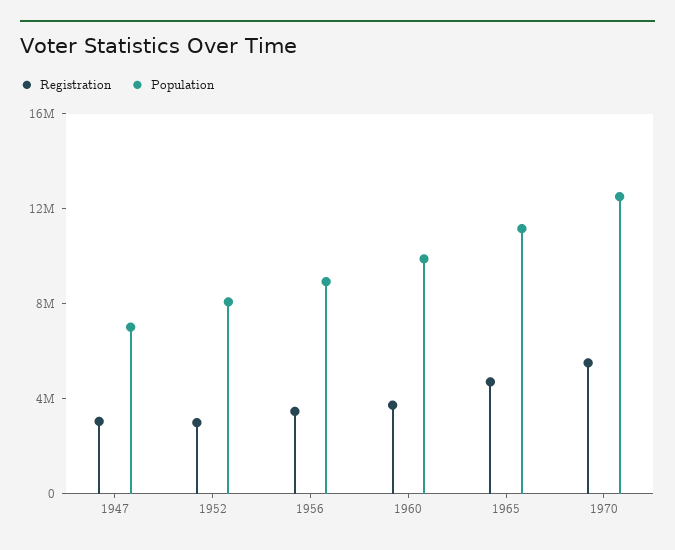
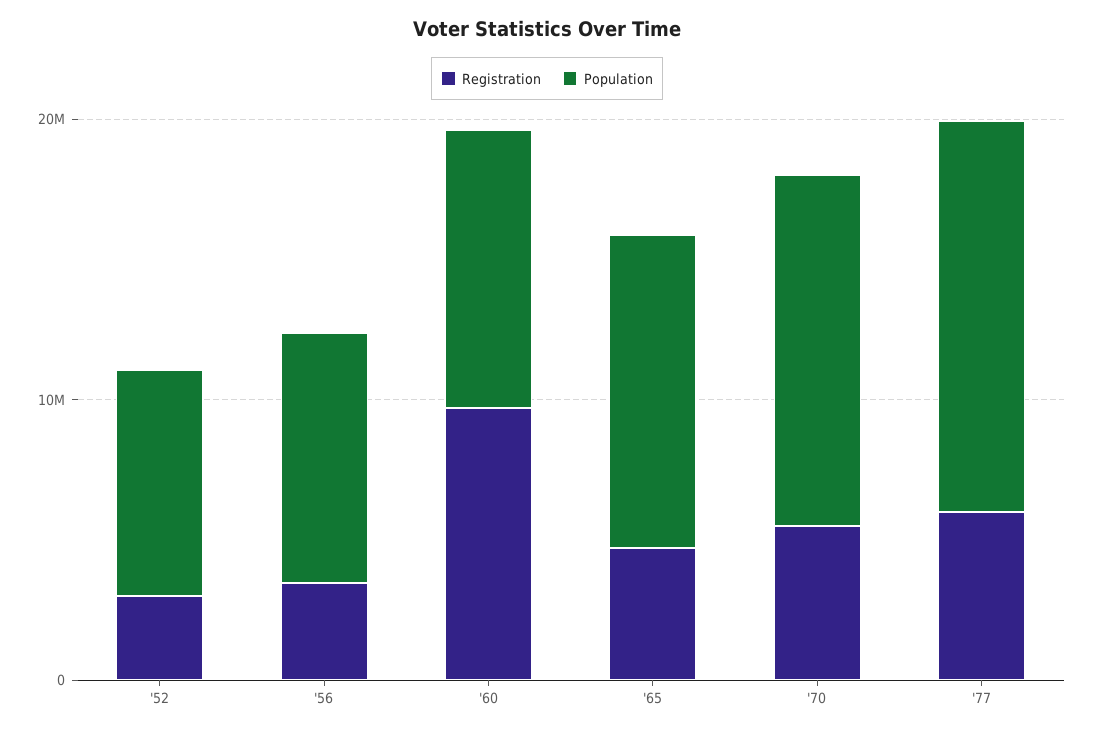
Registration, 1947: 3000000 -> none
Population, 1947: 7000000 -> none
Registration, 1960: 4000000 -> 10000000
Registration, '77: none -> 6000000
Population, '77: none -> 14000000

